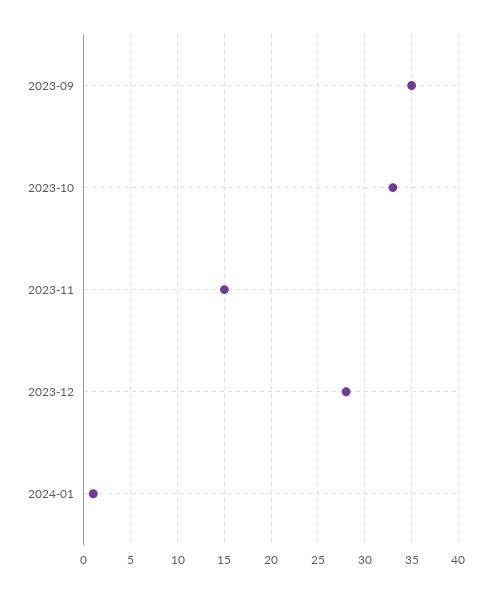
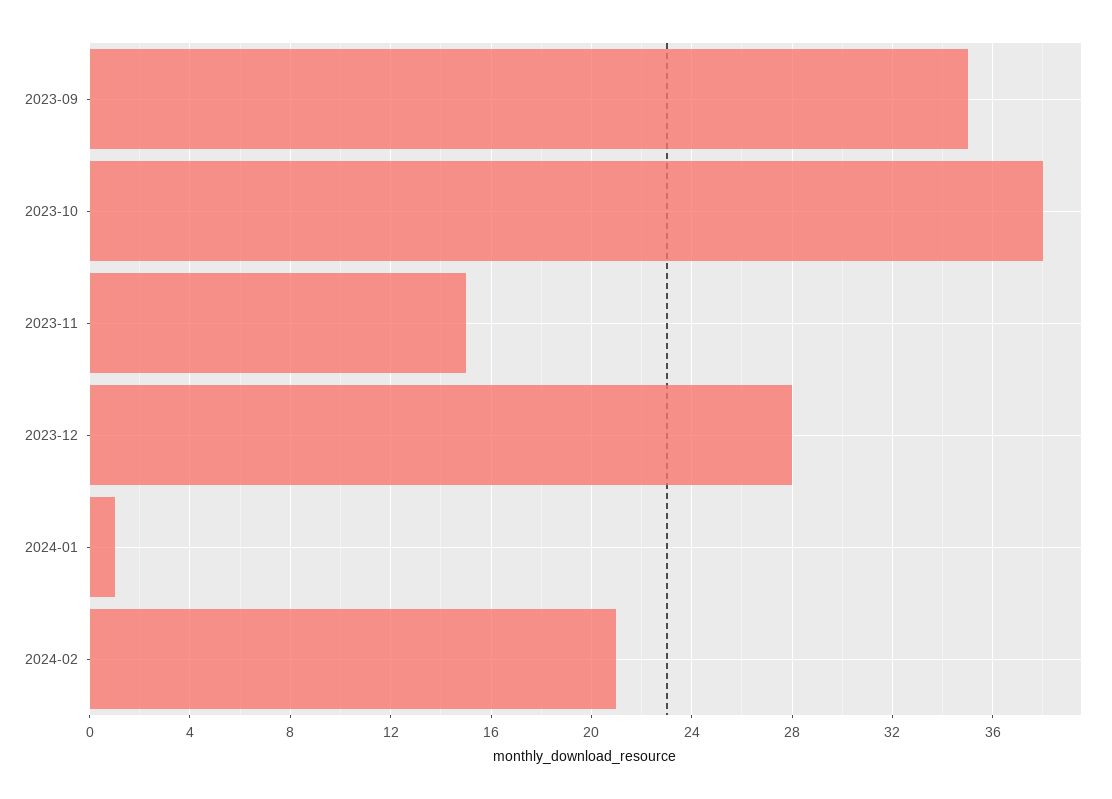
2023-10: 33 -> 38
2024-02: none -> 21

